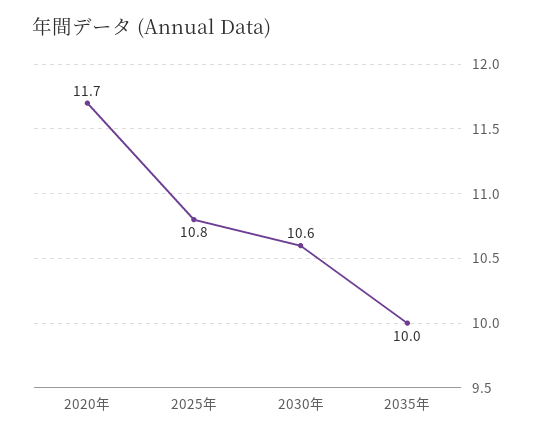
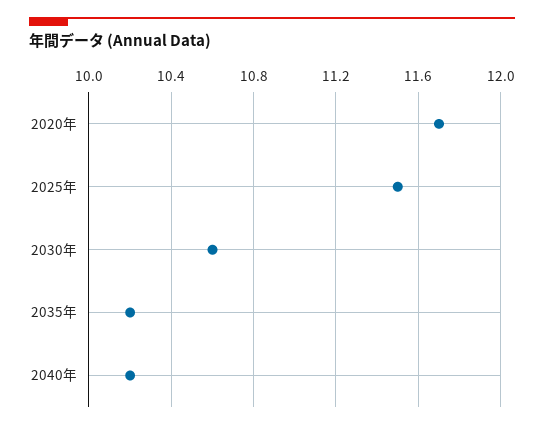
2025年: 10.8 -> 11.5
2035年: 10 -> 10.2
2040年: none -> 10.2

